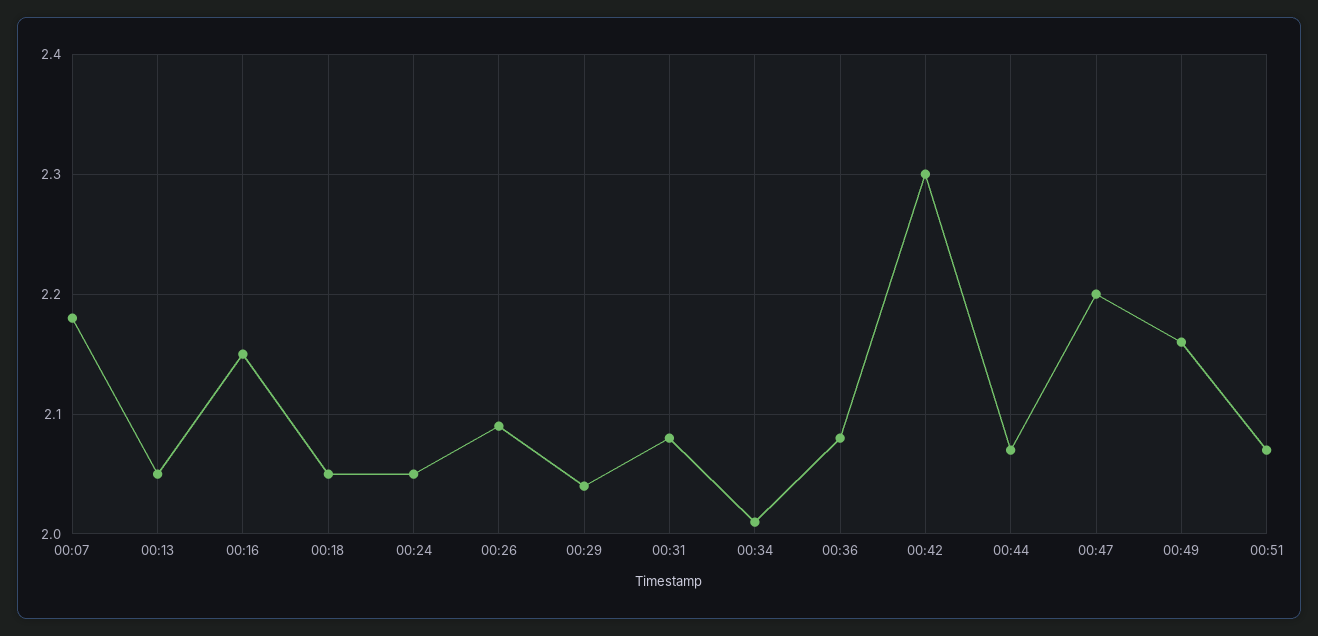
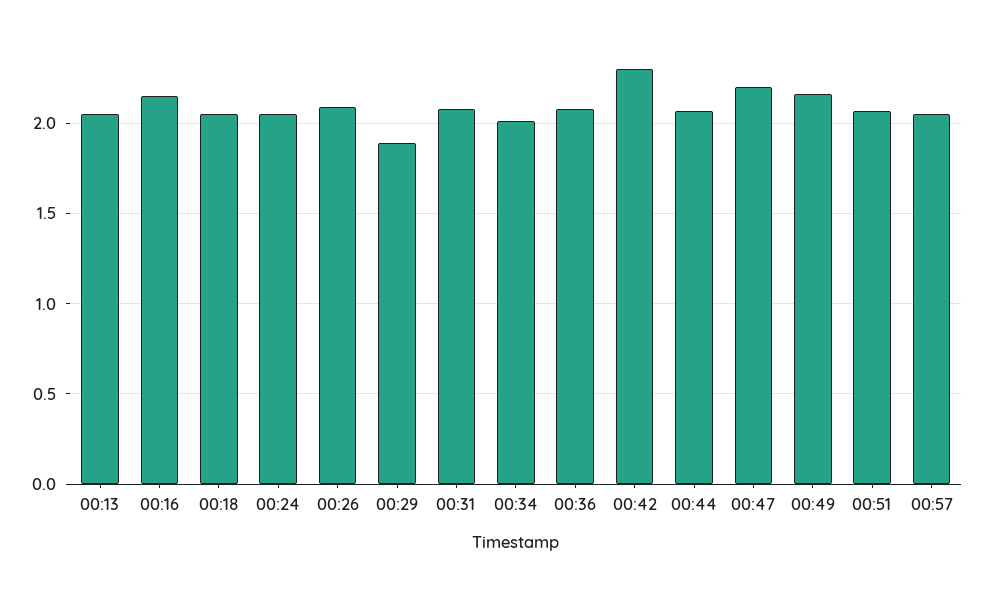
00:07: 2.18 -> none
00:29: 2.04 -> 1.9
00:57: none -> 2.05

